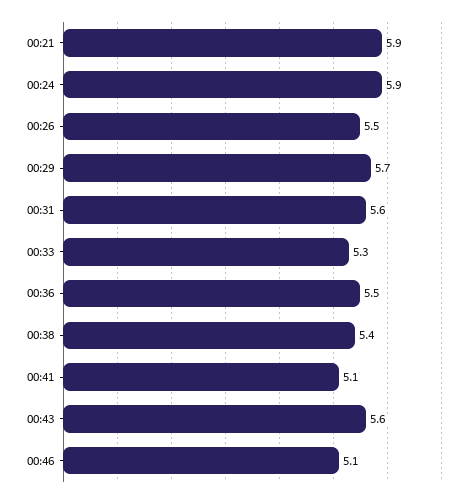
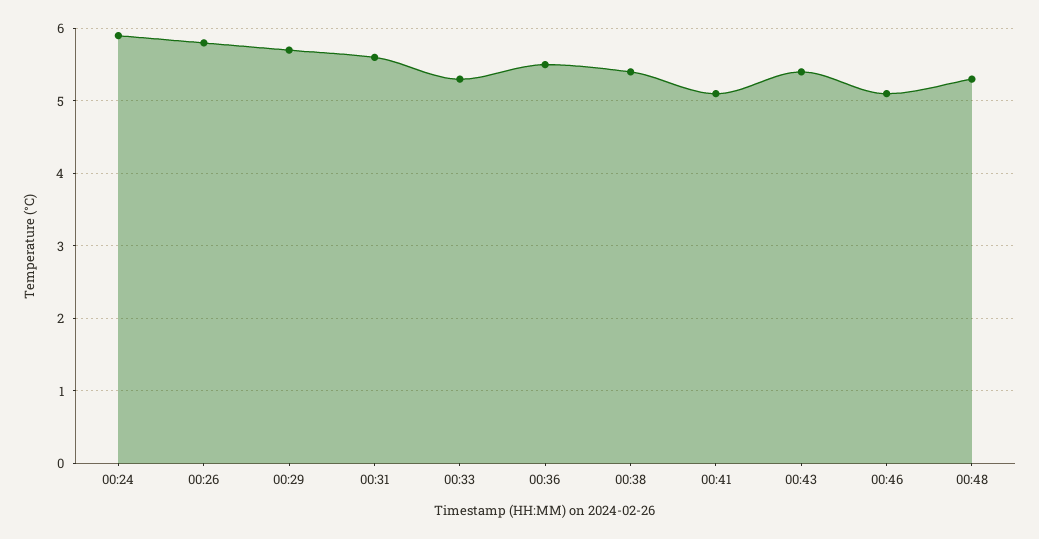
00:21: 5.9 -> none
00:26: 5.5 -> 5.8
00:43: 5.6 -> 5.4
00:48: none -> 5.3

